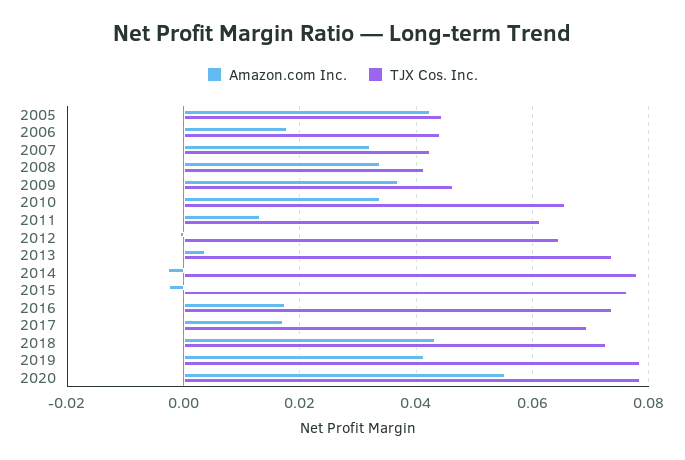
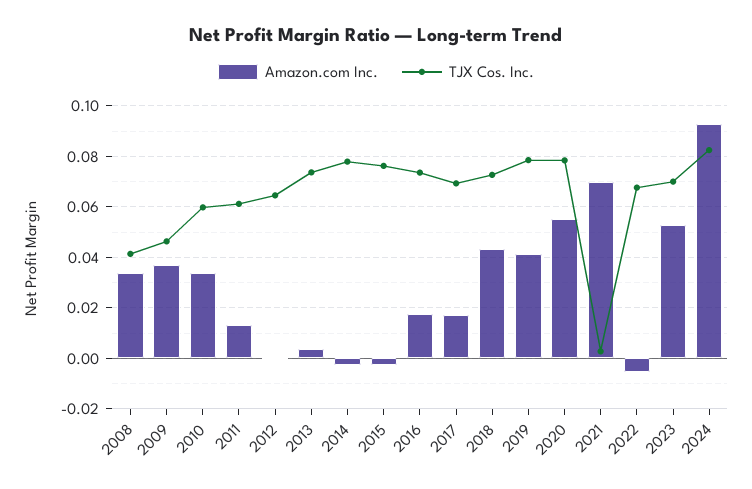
Amazon.com Inc., 2005: 0.042 -> none
TJX Cos. Inc., 2005: 0.044 -> none
Amazon.com Inc., 2006: 0.018 -> none
TJX Cos. Inc., 2006: 0.044 -> none
Amazon.com Inc., 2007: 0.032 -> none
TJX Cos. Inc., 2007: 0.042 -> none
TJX Cos. Inc., 2010: 0.066 -> 0.06
Amazon.com Inc., 2021: none -> 0.07
TJX Cos. Inc., 2021: none -> 0.0025
Amazon.com Inc., 2022: none -> -0.005
TJX Cos. Inc., 2022: none -> 0.0675
Amazon.com Inc., 2023: none -> 0.0525
TJX Cos. Inc., 2023: none -> 0.07
Amazon.com Inc., 2024: none -> 0.0925
TJX Cos. Inc., 2024: none -> 0.0825

